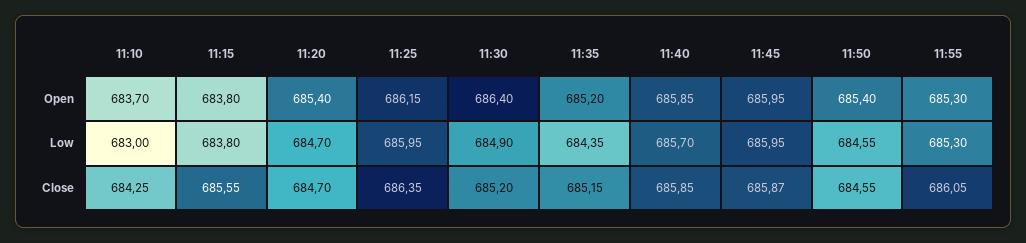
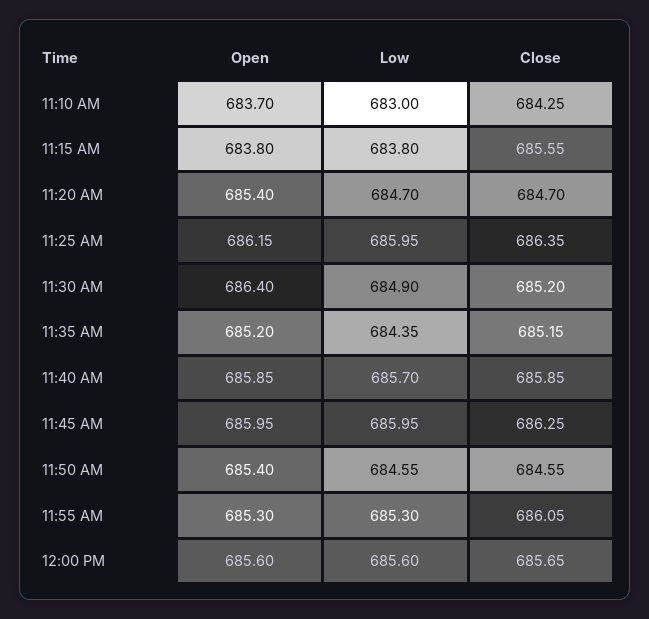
11:45, Close: 685.87 -> 686.25
12:00 PM, Open: none -> 685.6
12:00 PM, Low: none -> 685.6
12:00 PM, Close: none -> 685.65

